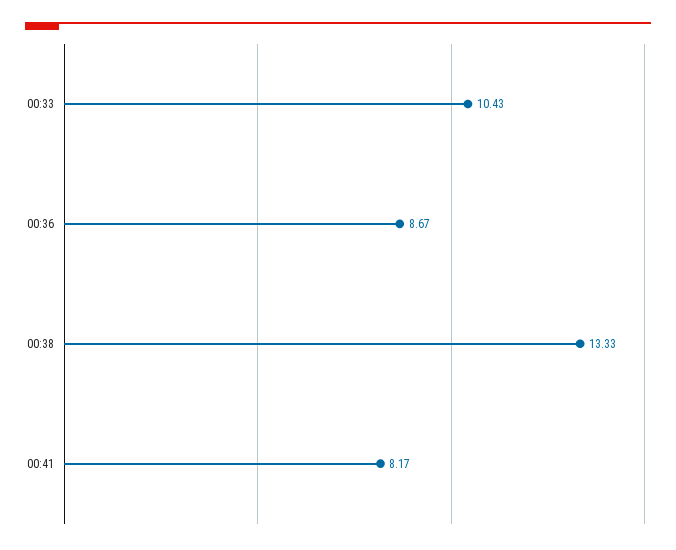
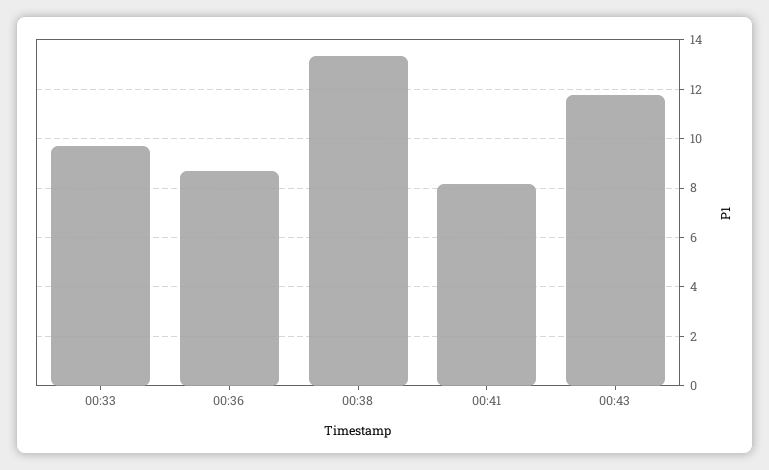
00:33: 10.43 -> 9.75
00:43: none -> 11.75

